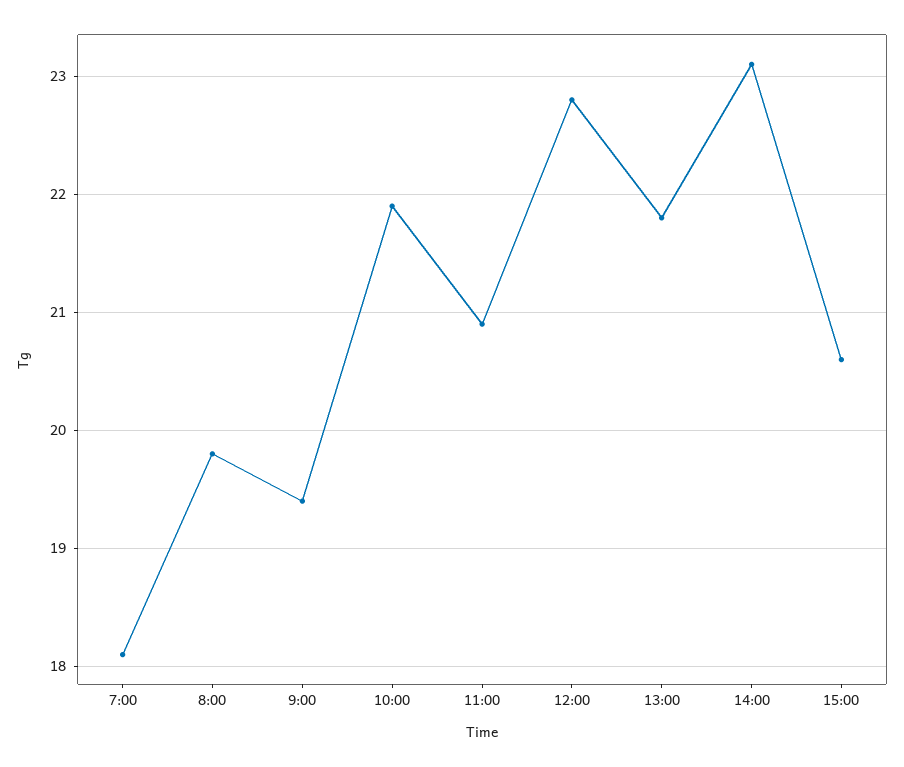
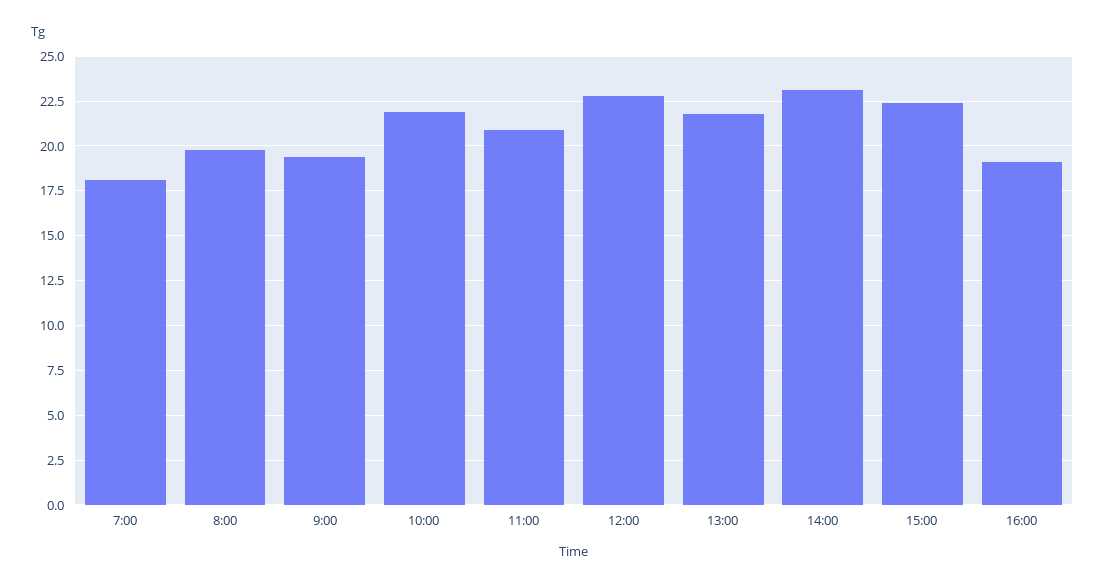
15:00: 20.6 -> 22.5
16:00: none -> 19

